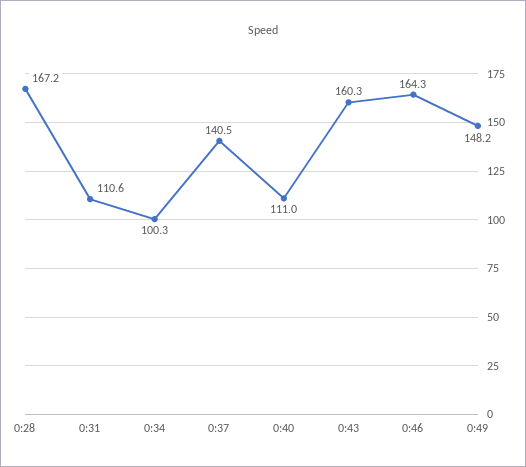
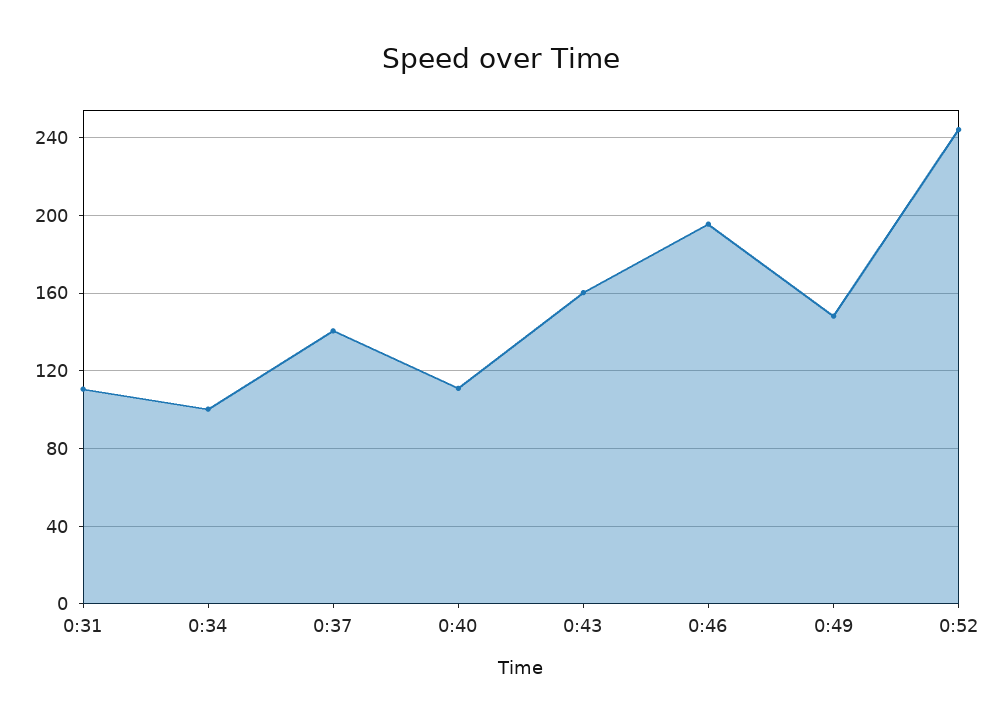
0:28: 167.2 -> none
0:46: 164.3 -> 195
0:52: none -> 245

